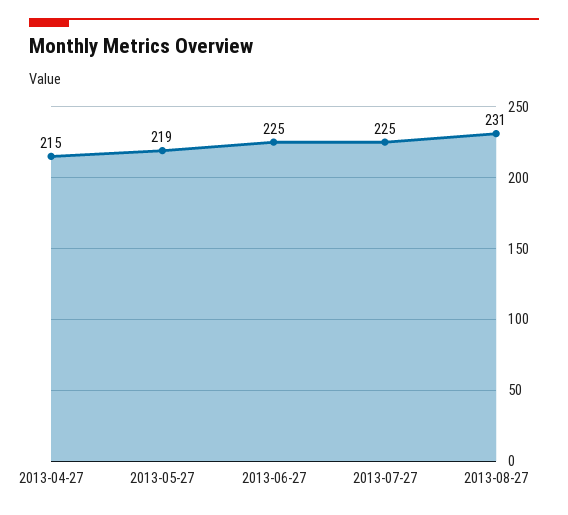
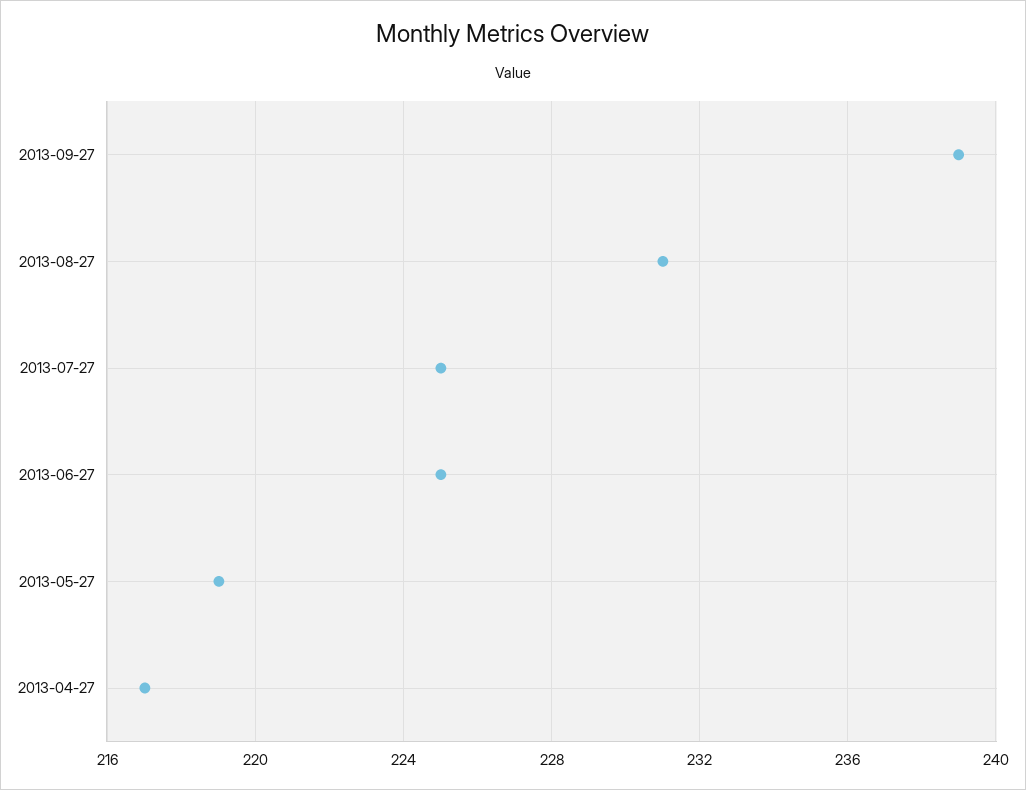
2013-04-27: 215 -> 217
2013-09-27: none -> 239

